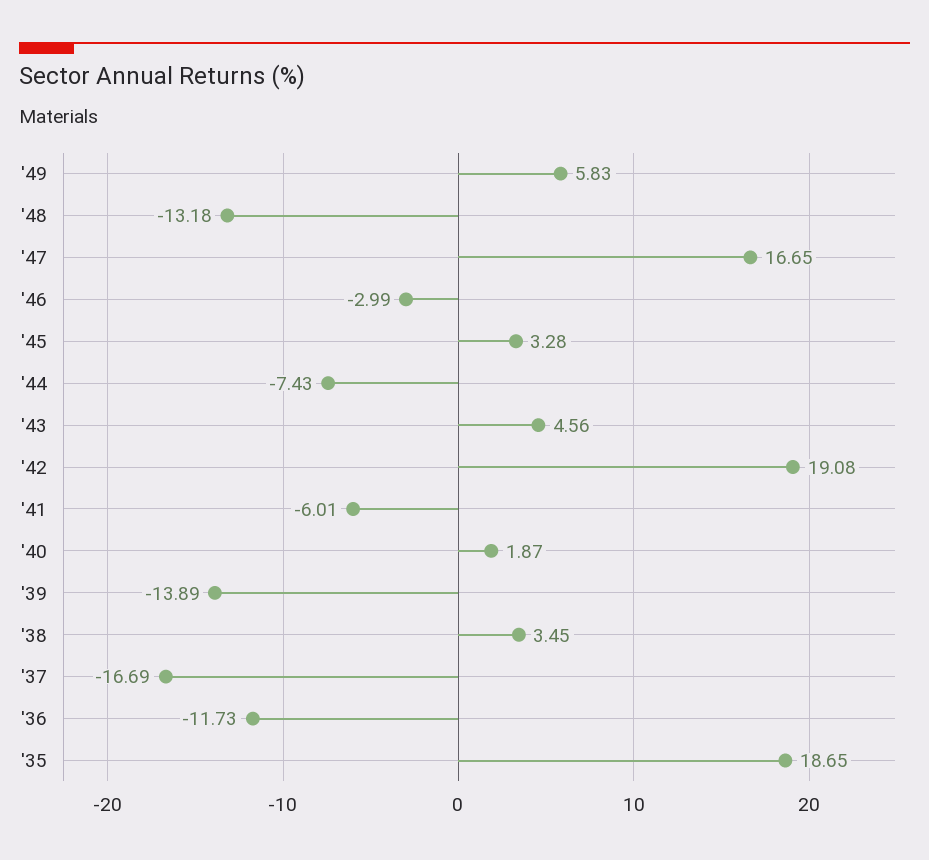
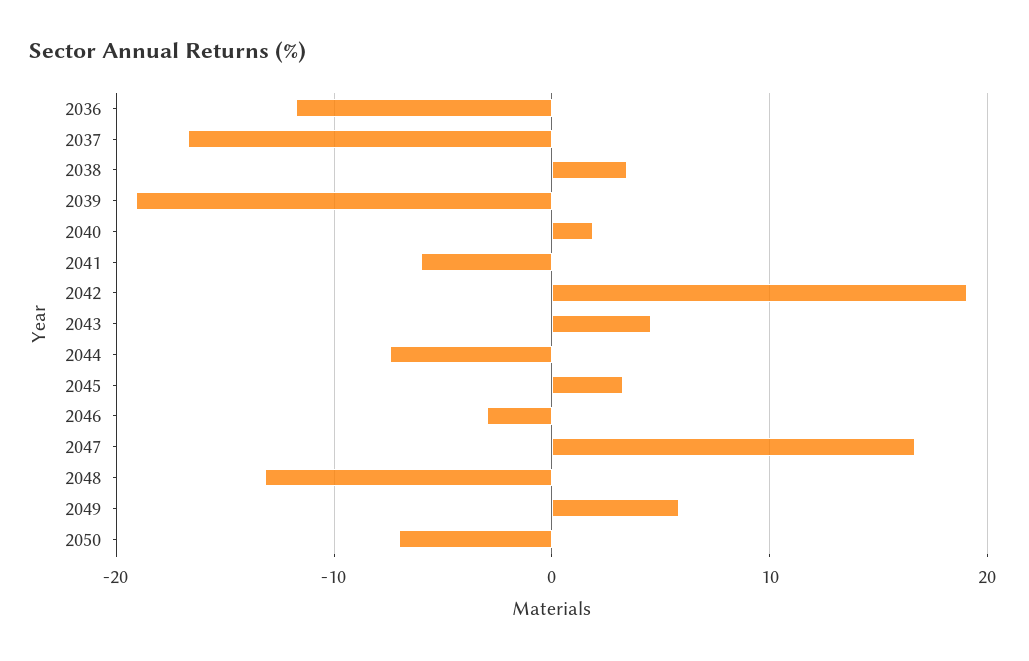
'39: -13.89 -> -19
'35: 18.65 -> none
2050: none -> -7

